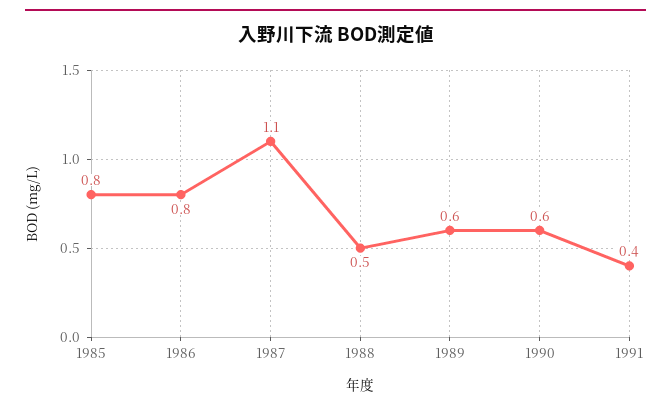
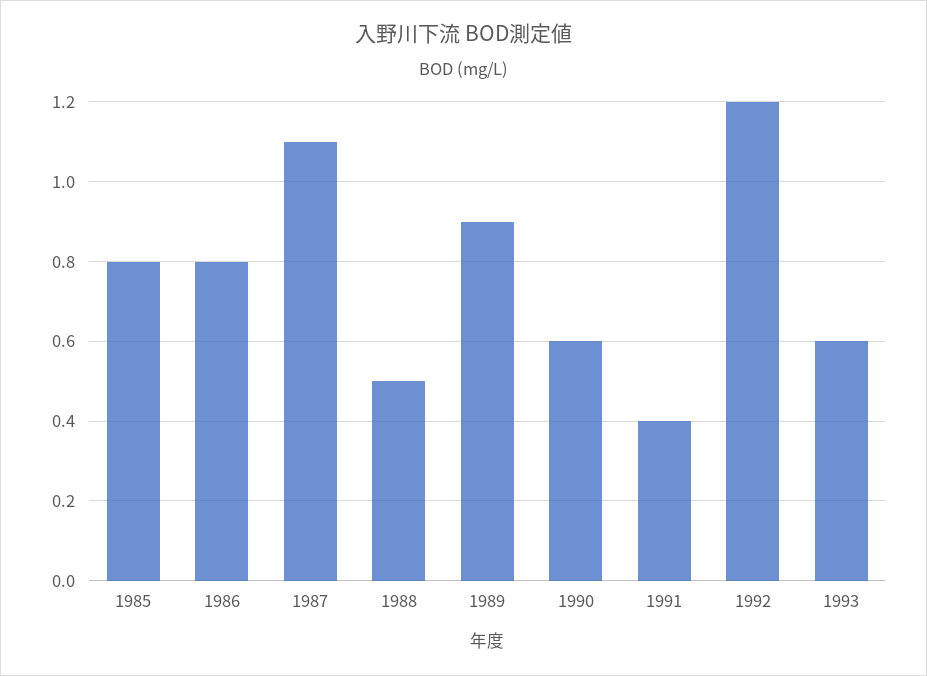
1989: 0.6 -> 0.9
1992: none -> 1.2
1993: none -> 0.6

